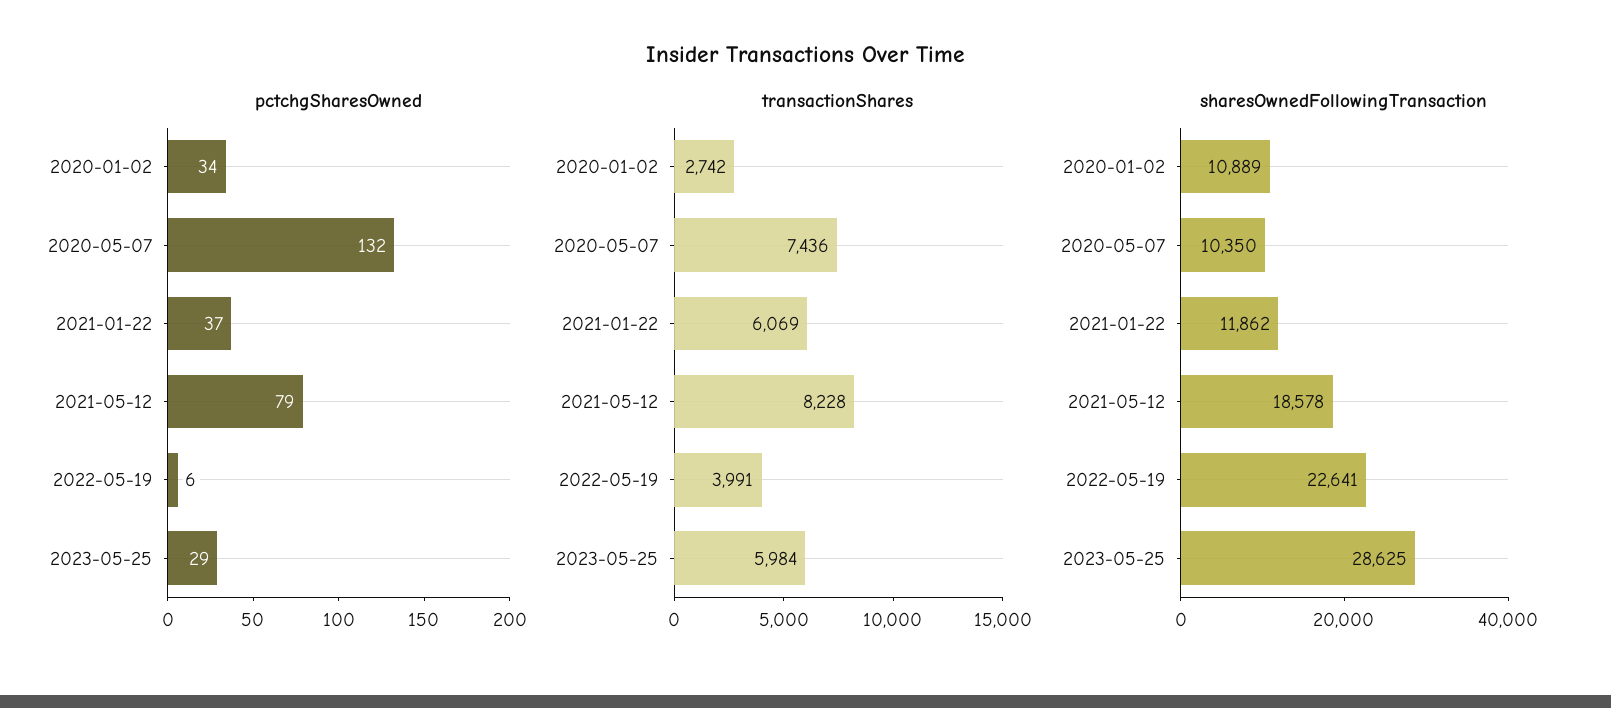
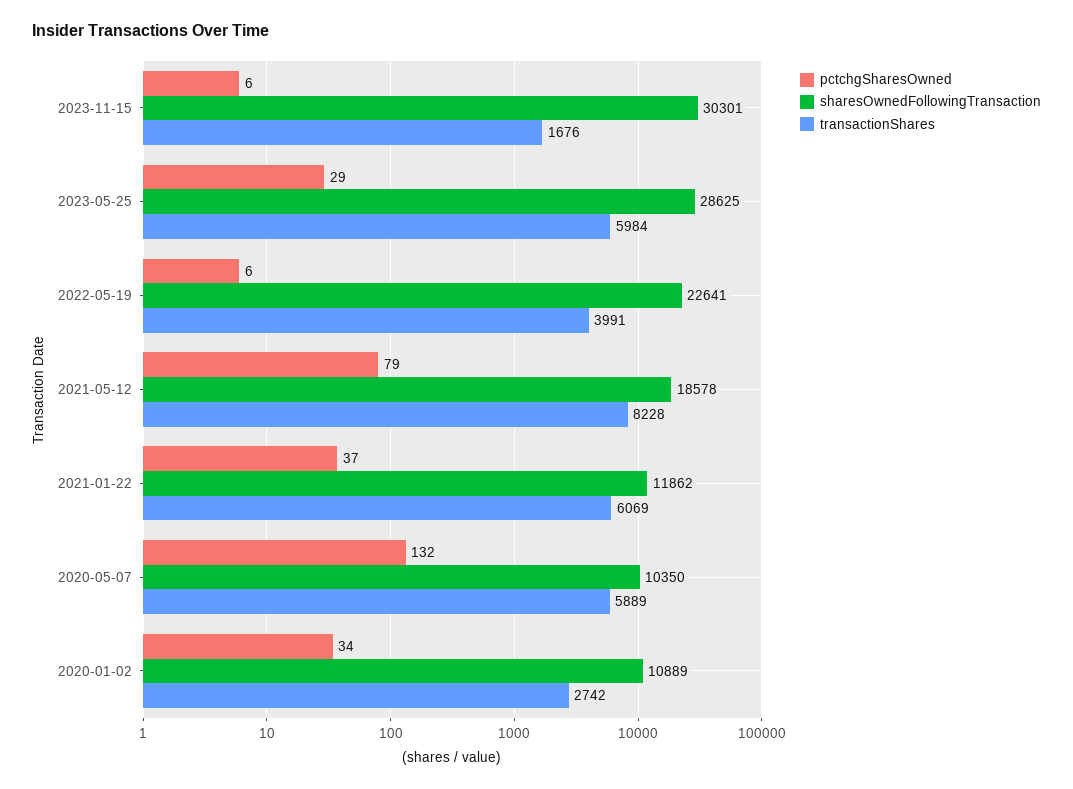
transactionShares, 2020-05-07: 7436 -> 5889
pctchgSharesOwned, 2023-11-15: none -> 6
sharesOwnedFollowingTransaction, 2023-11-15: none -> 30301
transactionShares, 2023-11-15: none -> 1676

